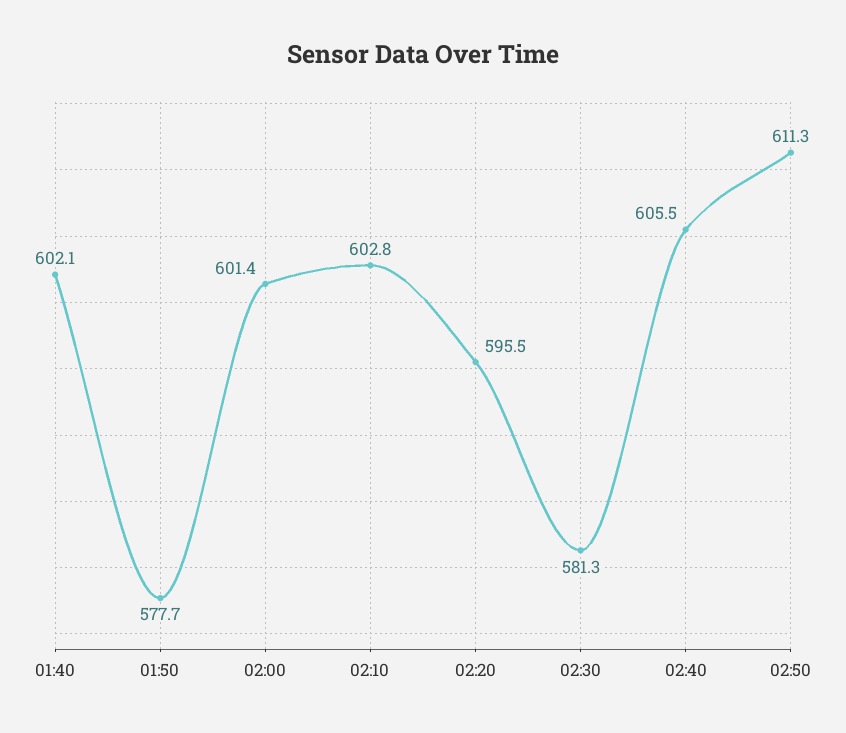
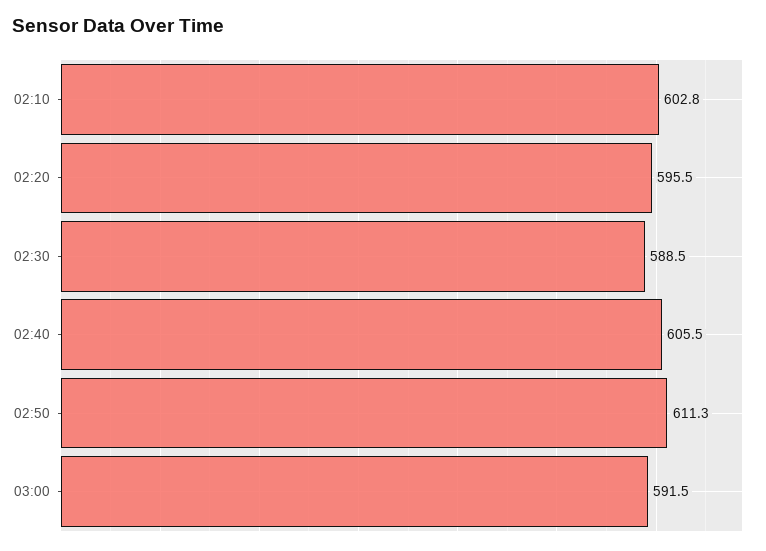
01:40: 602.1 -> none
01:50: 577.7 -> none
02:00: 601.4 -> none
02:30: 581.3 -> 588.5
03:00: none -> 591.5

